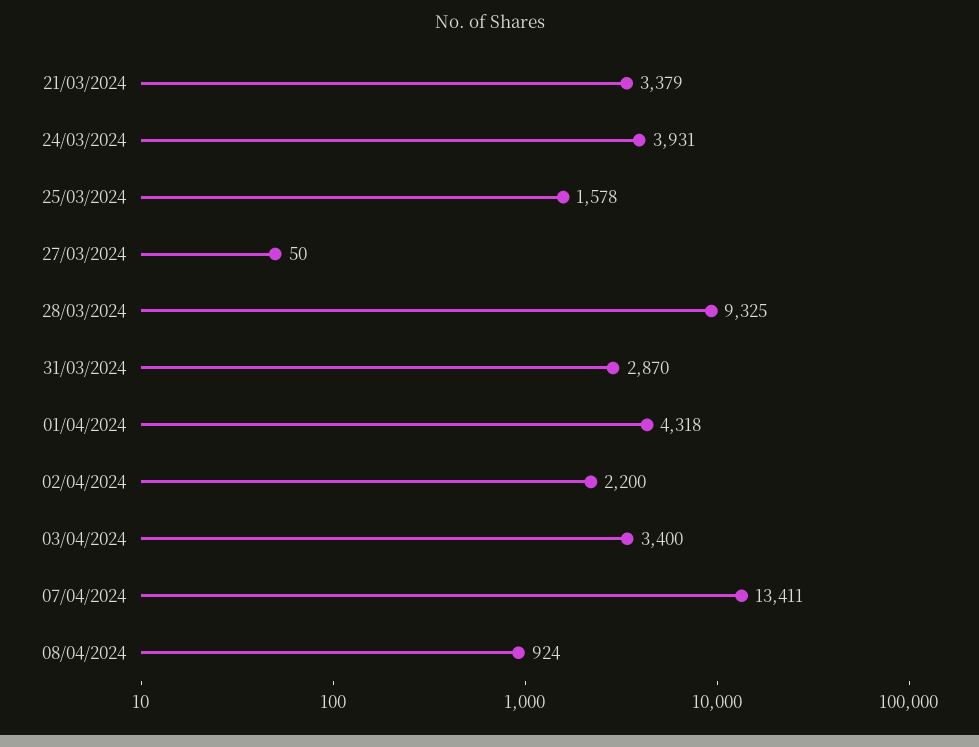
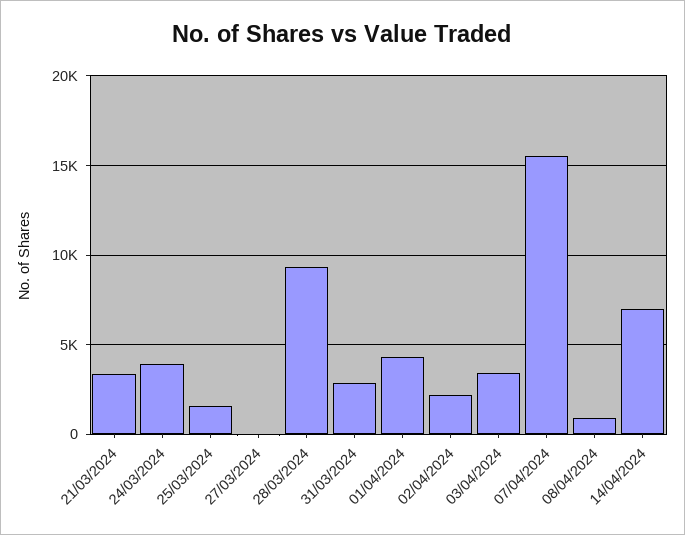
07/04/2024: 13411 -> 15500
14/04/2024: none -> 7000

